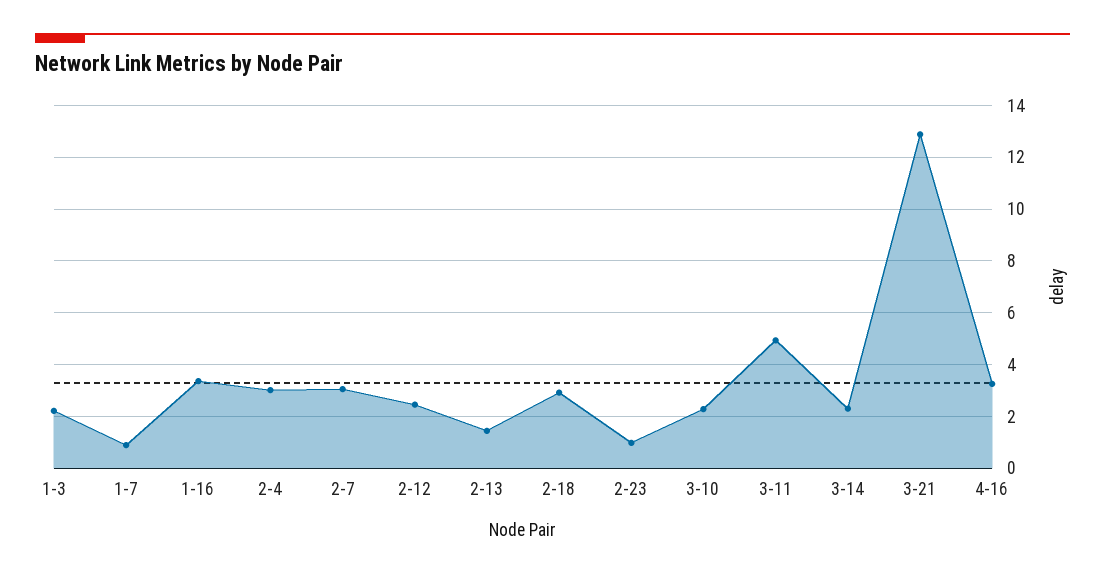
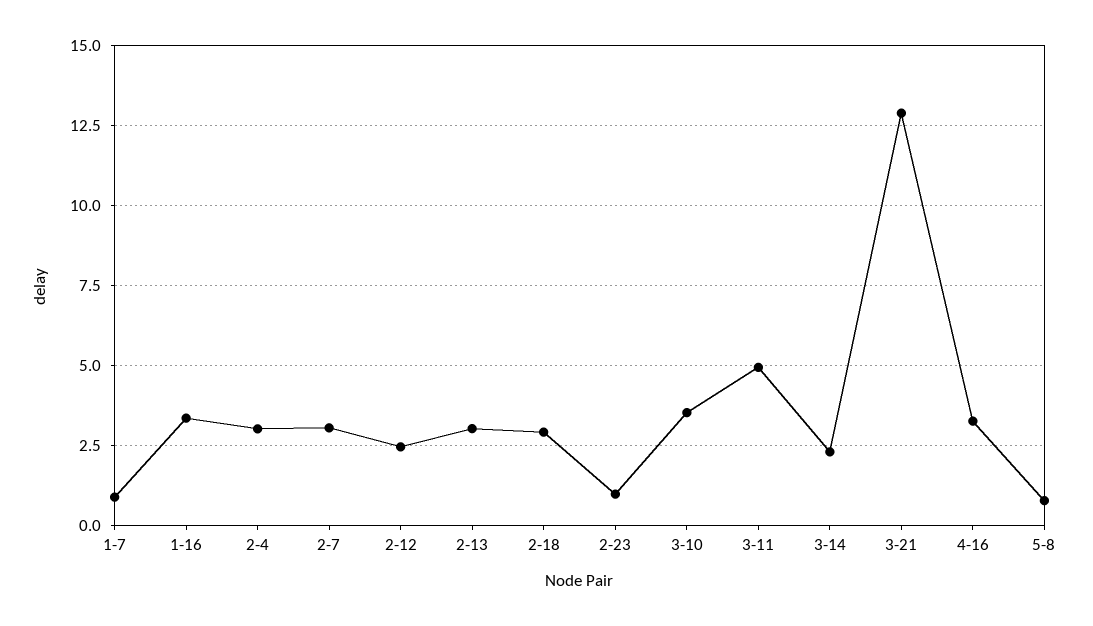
1-3: 2.25 -> none
2-13: 1.5 -> 3
3-10: 2.25 -> 3.5
5-8: none -> 0.75

